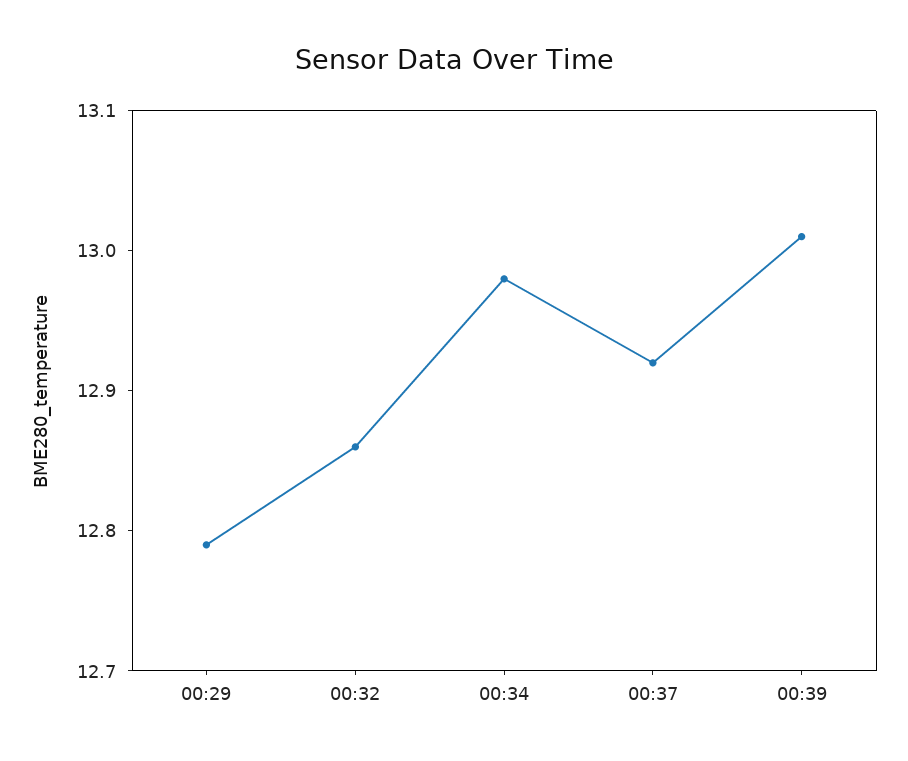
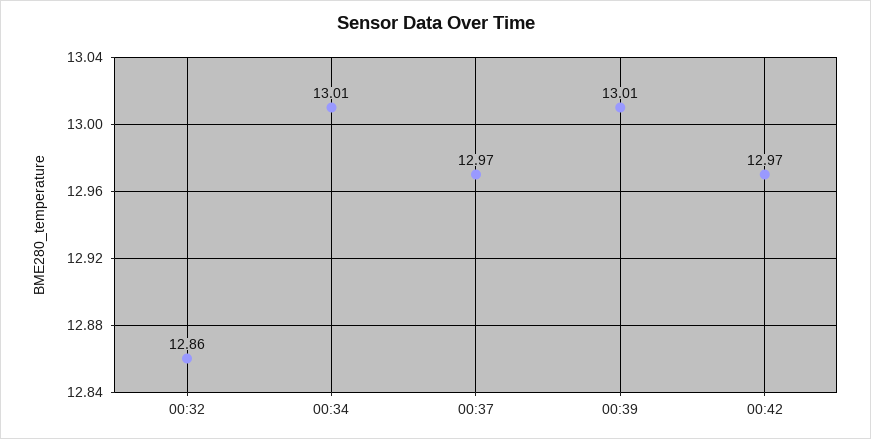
00:29: 12.79 -> none
00:34: 12.98 -> 13.01
00:37: 12.92 -> 12.97
00:42: none -> 12.97

